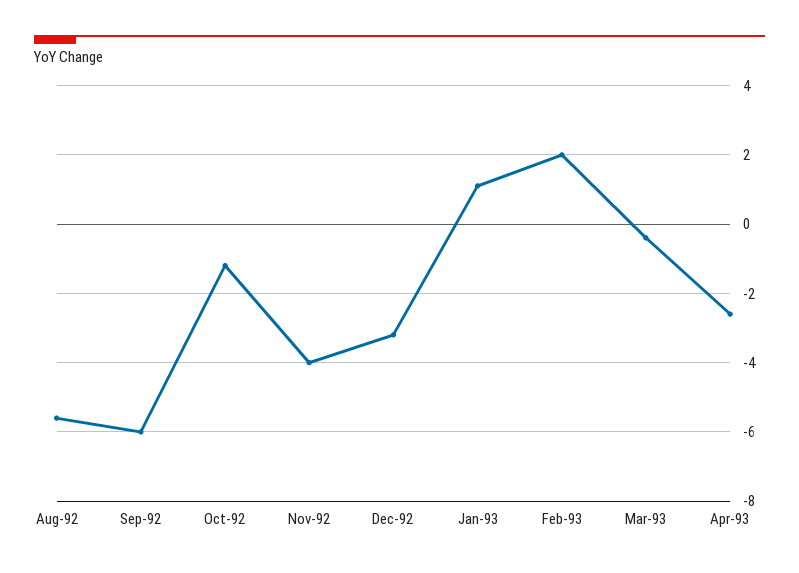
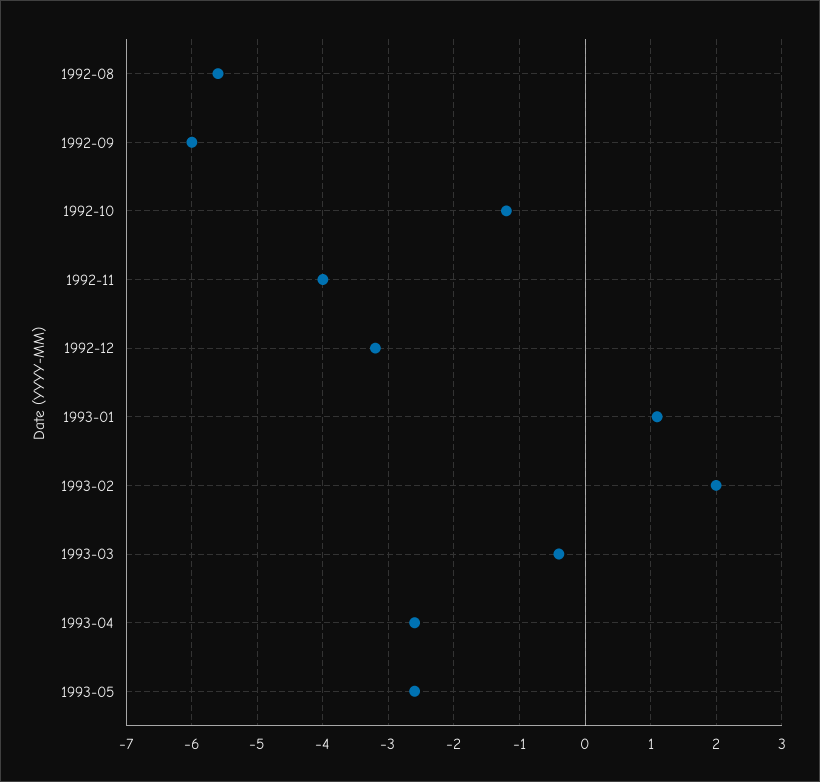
1993-05: none -> -2.6

